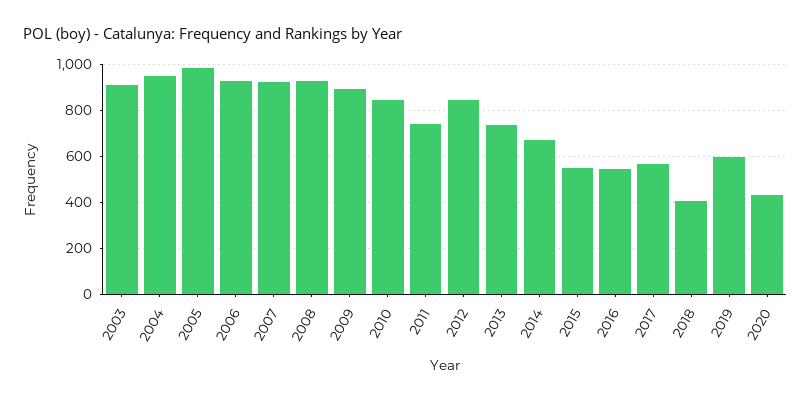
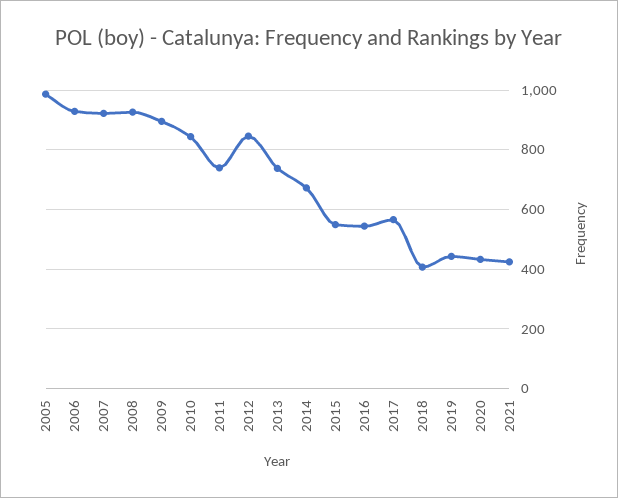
2003: 900 -> none
2004: 950 -> none
2019: 600 -> 450
2021: none -> 425

